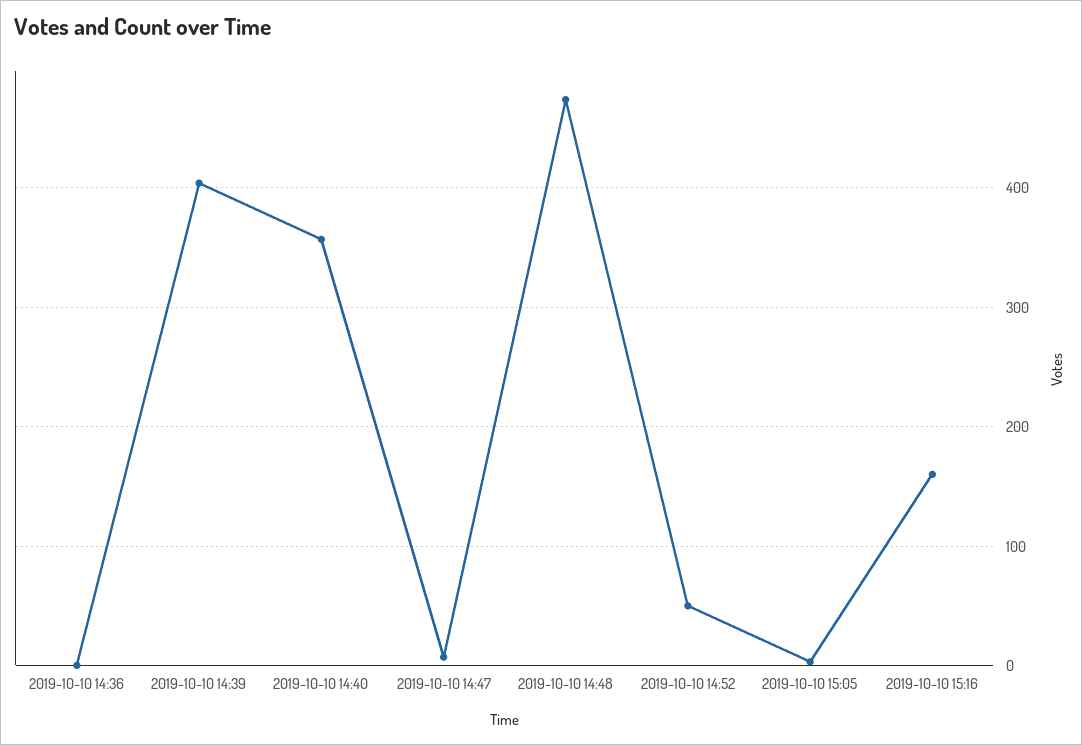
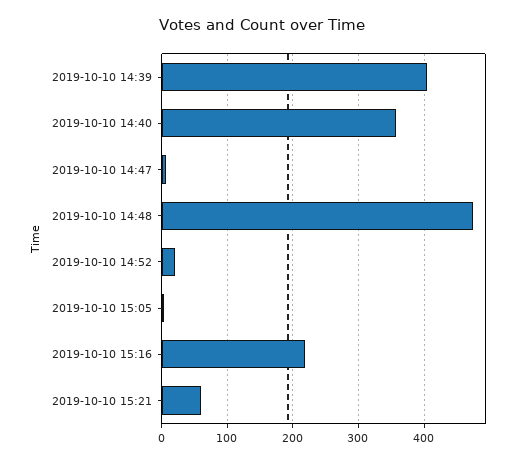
2019-10-10 14:36: 0 -> none
2019-10-10 14:52: 50 -> 20
2019-10-10 15:16: 160 -> 220
2019-10-10 15:21: none -> 60

